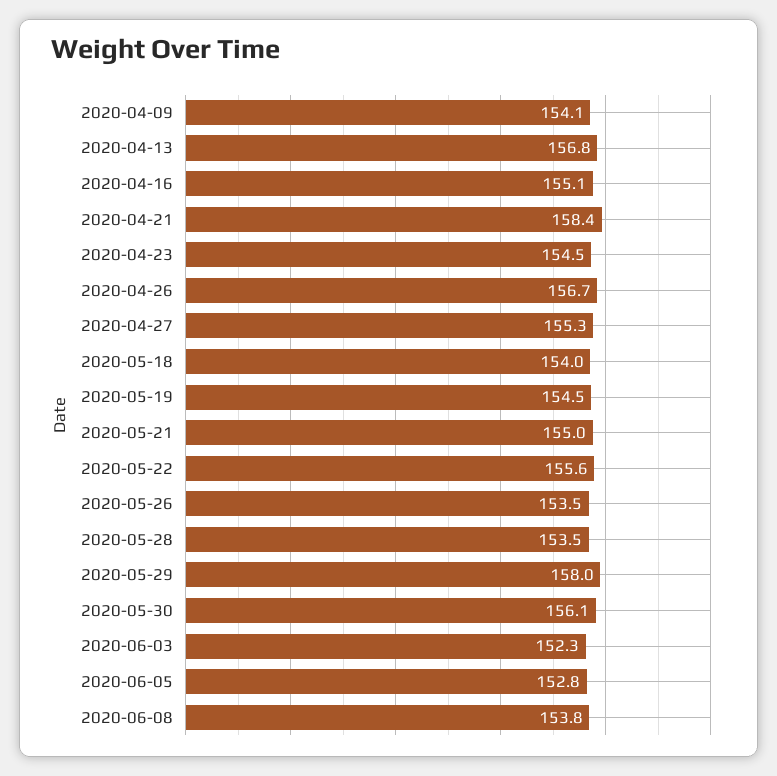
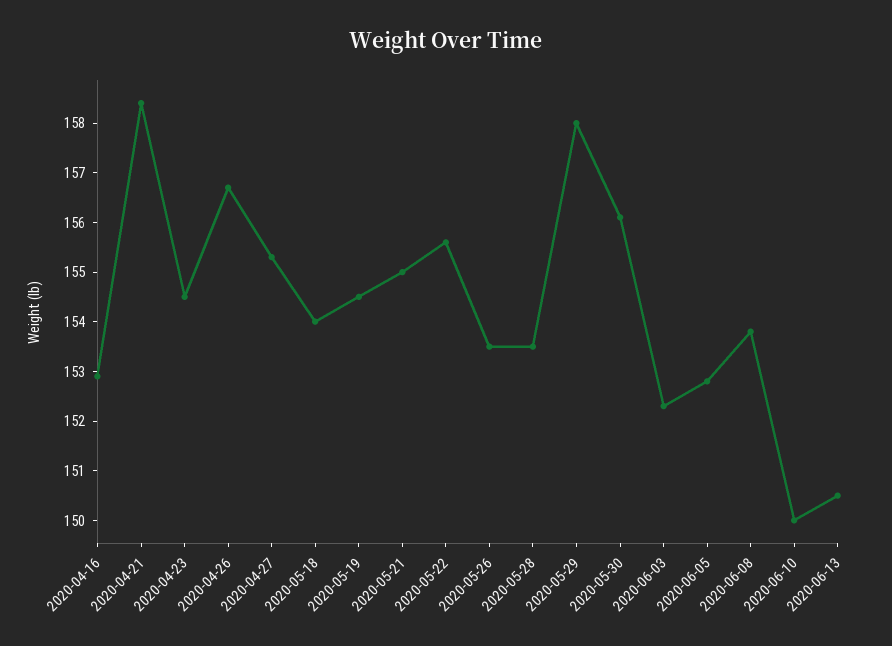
2020-04-09: 154.1 -> none
2020-04-13: 156.8 -> none
2020-04-16: 155.1 -> 153
2020-06-10: none -> 150
2020-06-13: none -> 150.5

